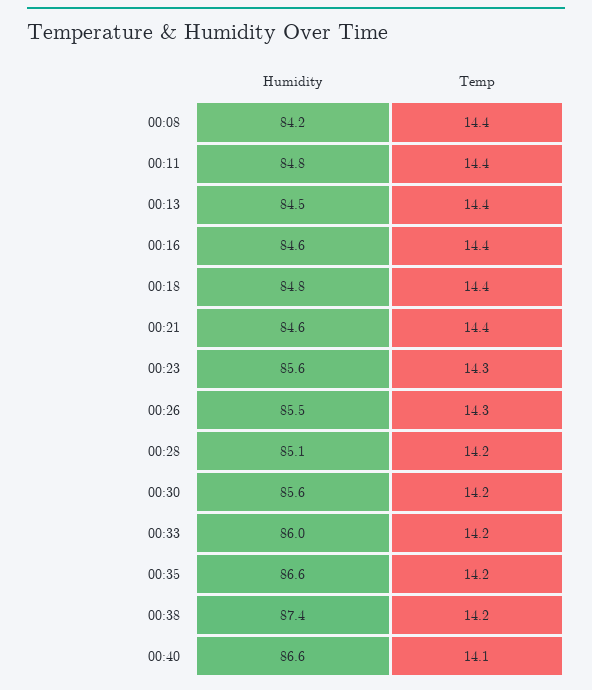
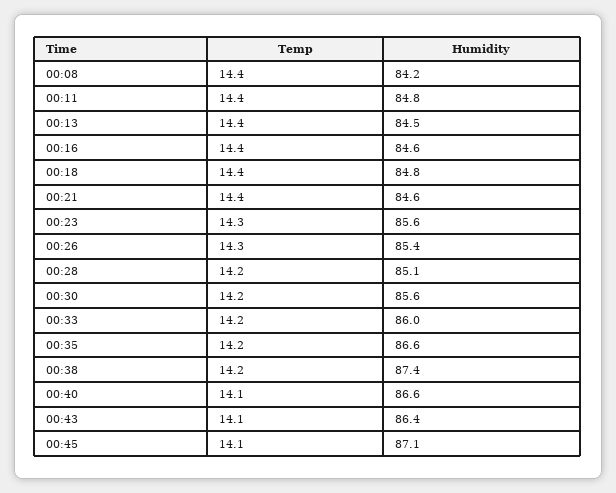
Humidity, 00:26: 85.5 -> 85.4
Temp, 00:43: none -> 14.1
Humidity, 00:43: none -> 86.4
Temp, 00:45: none -> 14.1
Humidity, 00:45: none -> 87.1

